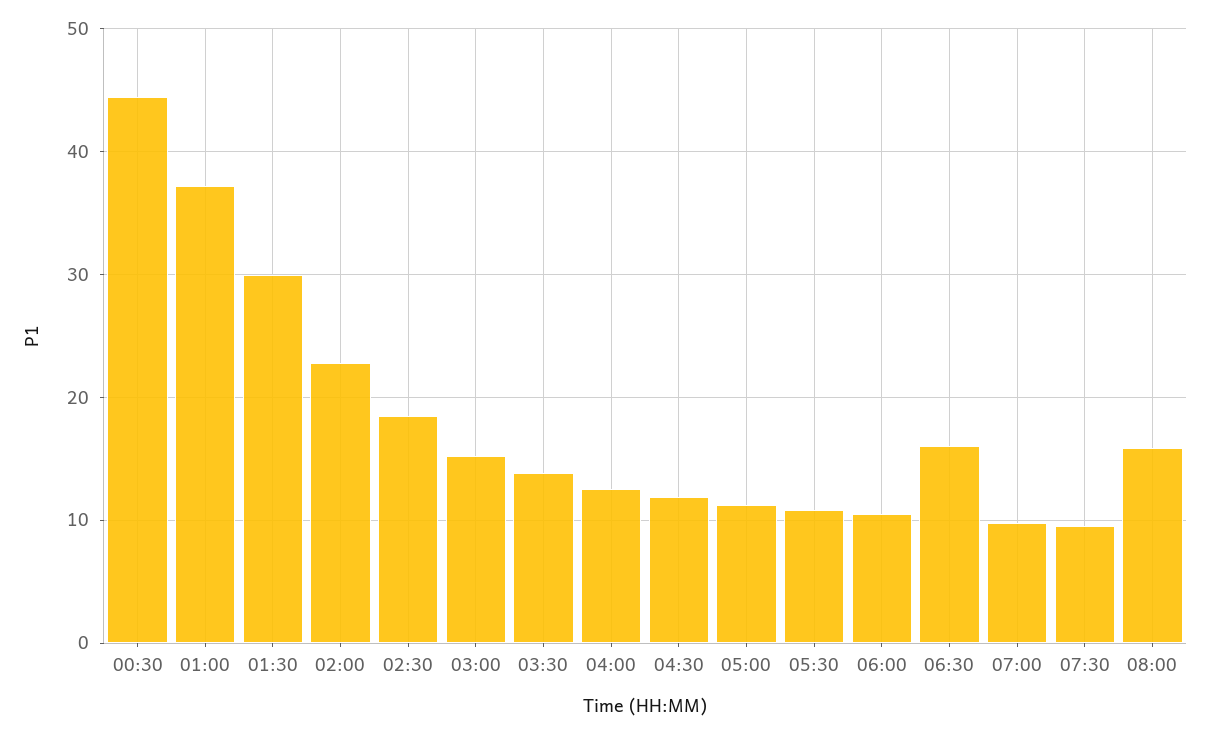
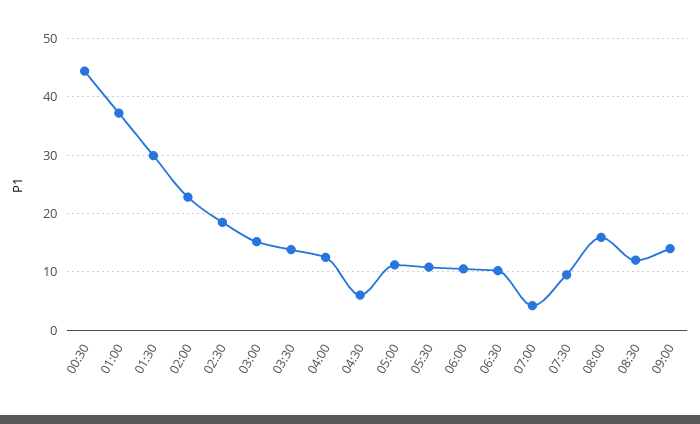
04:30: 12 -> 6
06:30: 16 -> 10
07:00: 10 -> 4
08:30: none -> 12
09:00: none -> 14

